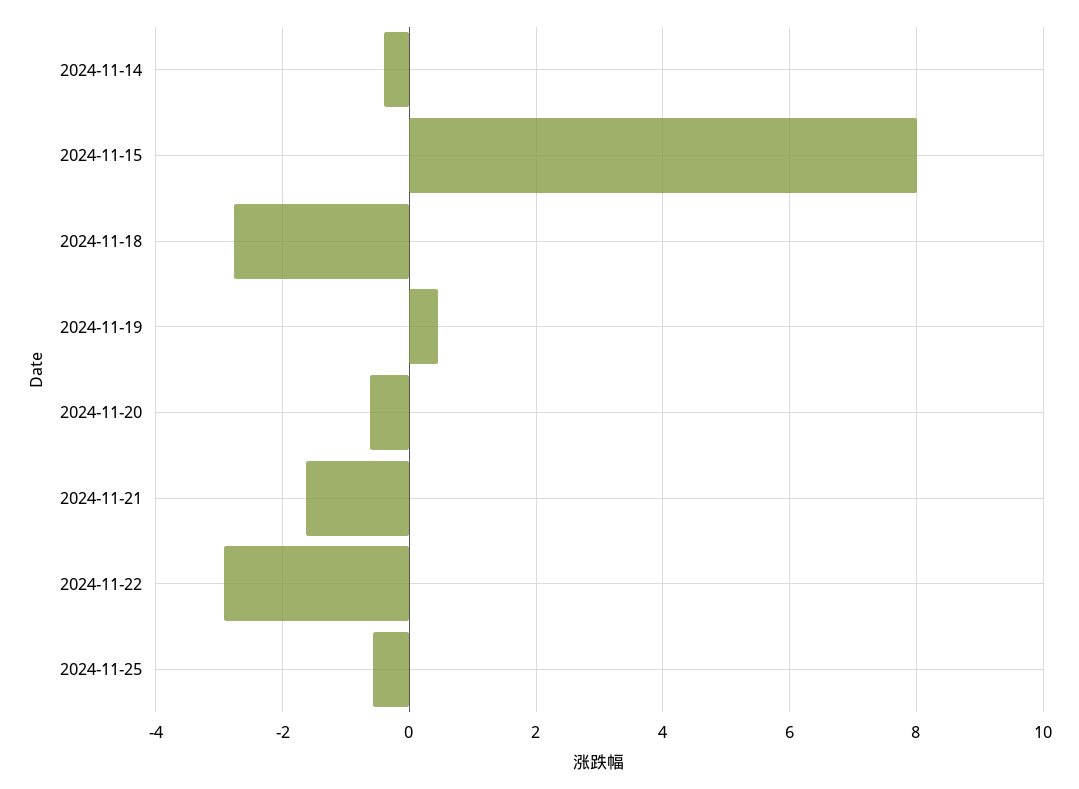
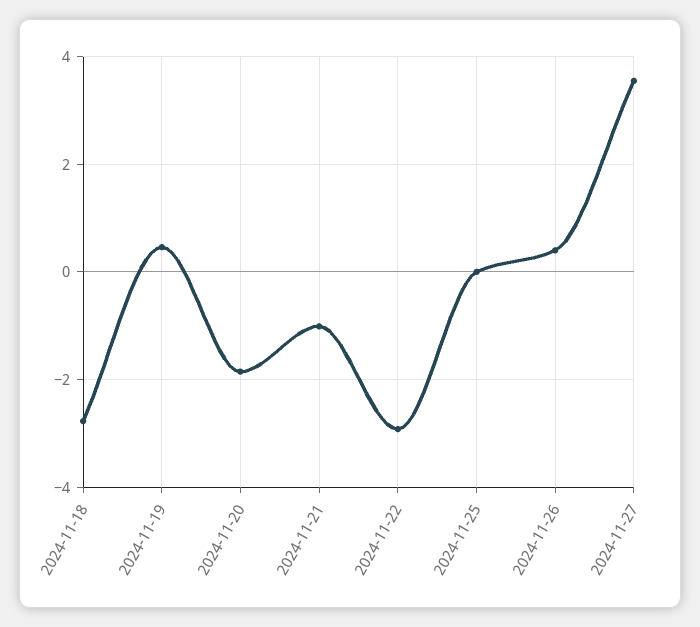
2024-11-14: -0.4 -> none
2024-11-15: 8 -> none
2024-11-20: -0.6 -> -1.8
2024-11-21: -1.6 -> -1
2024-11-25: -0.6 -> 0
2024-11-26: none -> 0.4
2024-11-27: none -> 3.6

